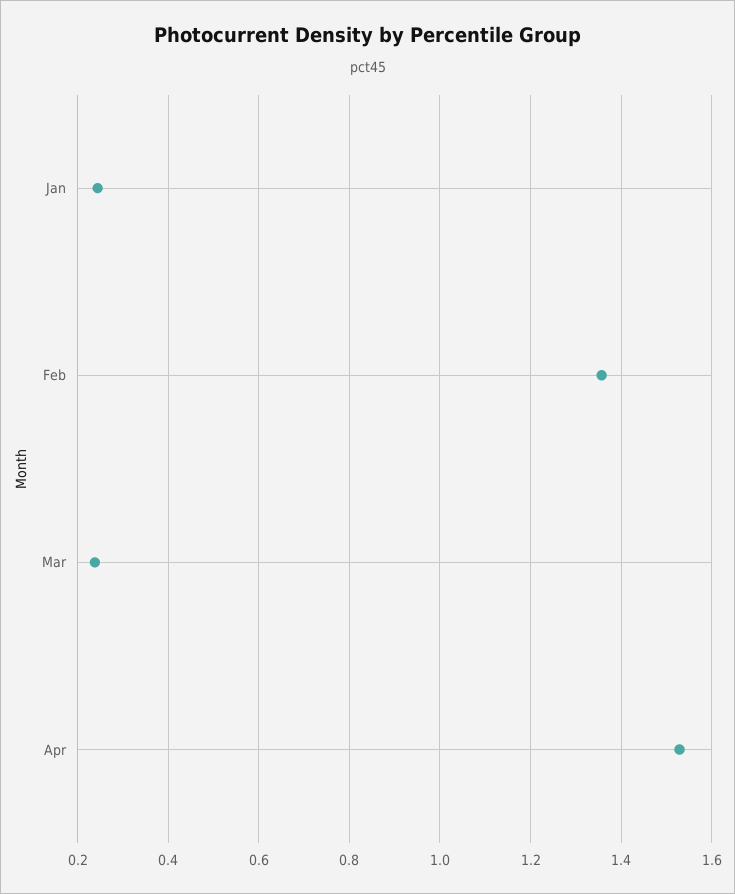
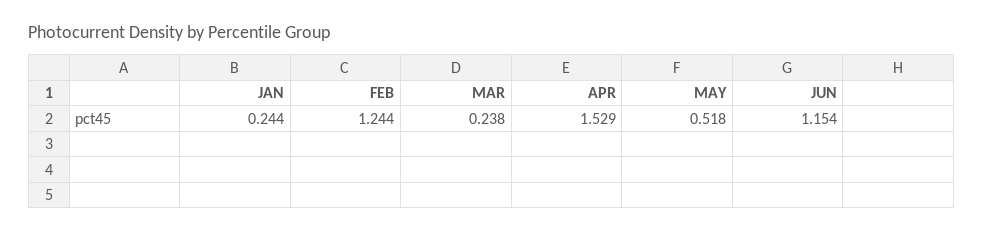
Feb: 1.36 -> 1.244
MAY: none -> 0.518
JUN: none -> 1.154

